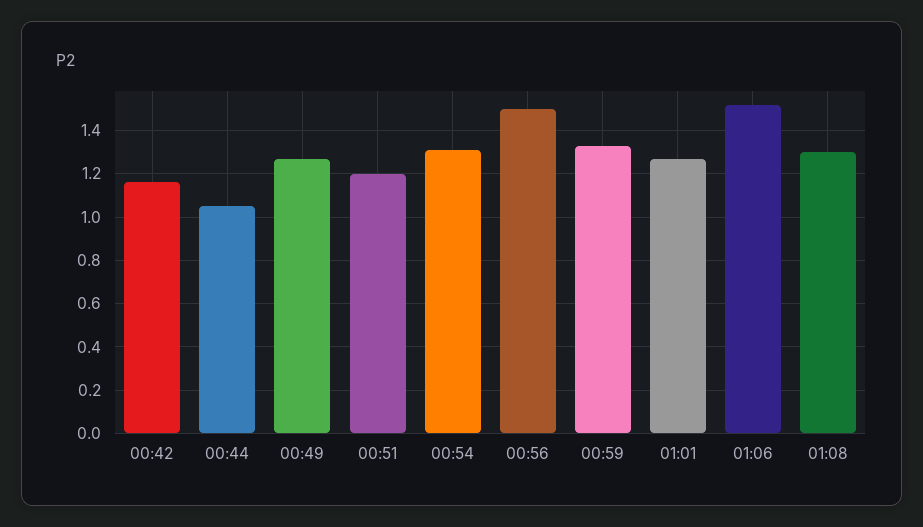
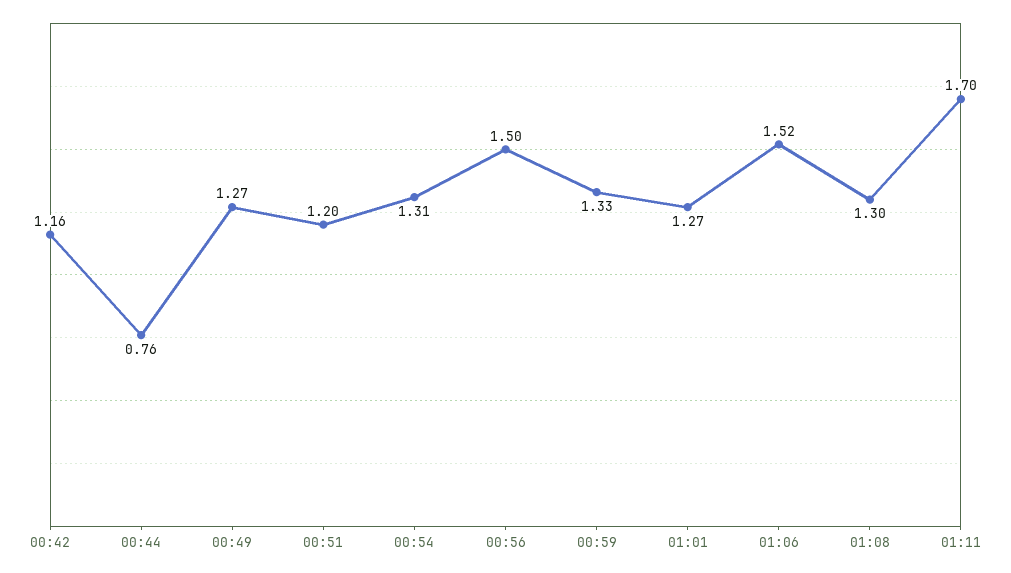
00:44: 1.05 -> 0.76
01:11: none -> 1.7

